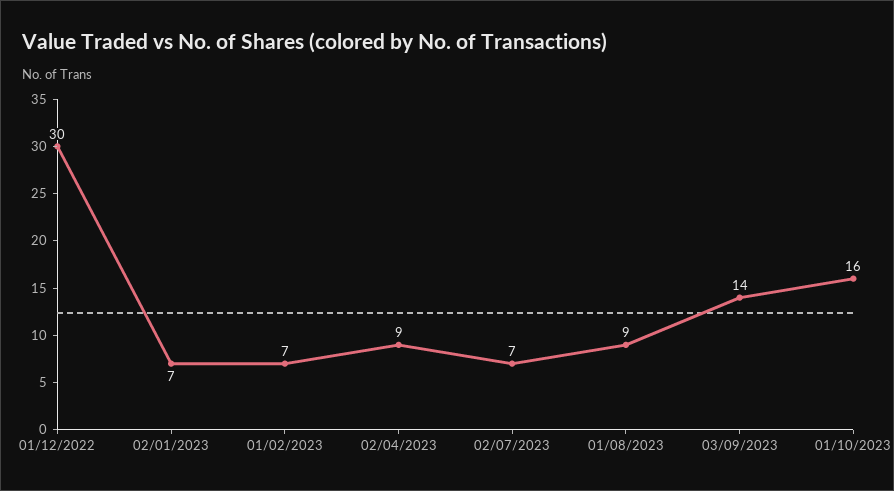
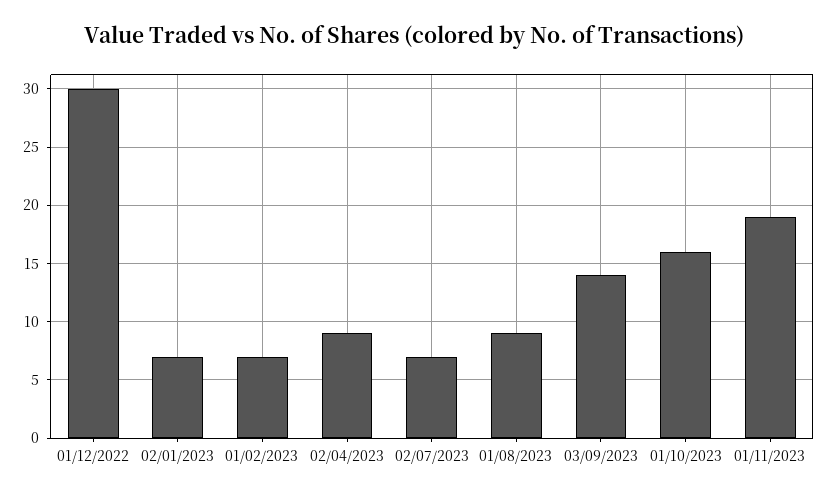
01/11/2023: none -> 19

